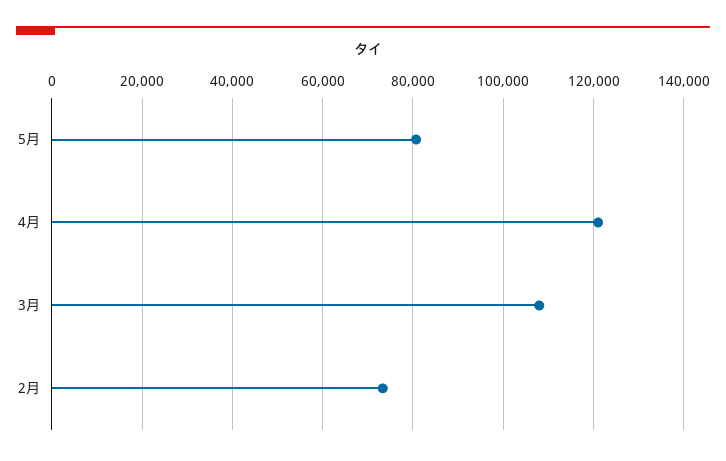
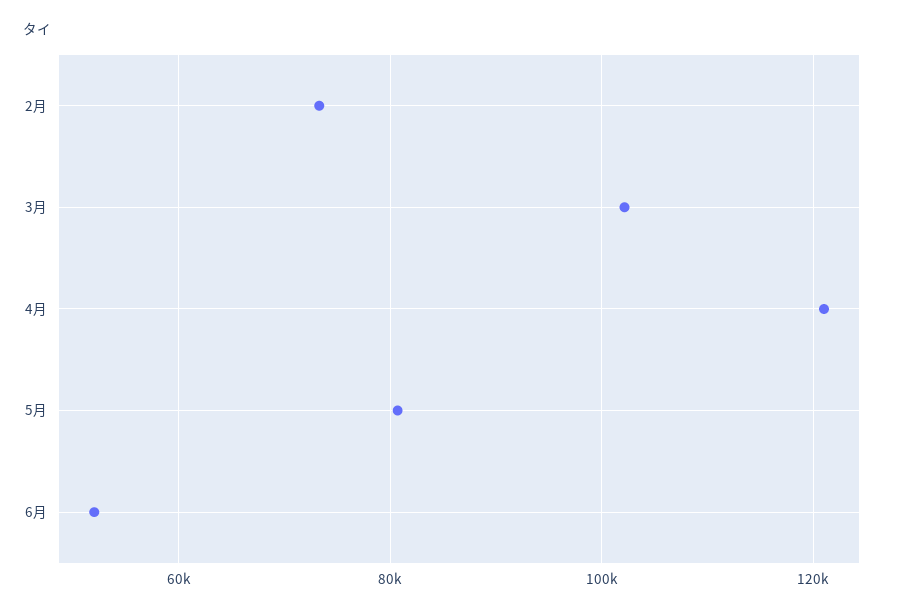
3月: 108000 -> 102000
6月: none -> 52000

